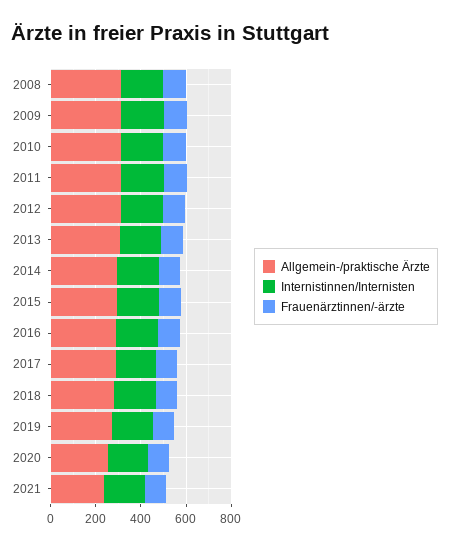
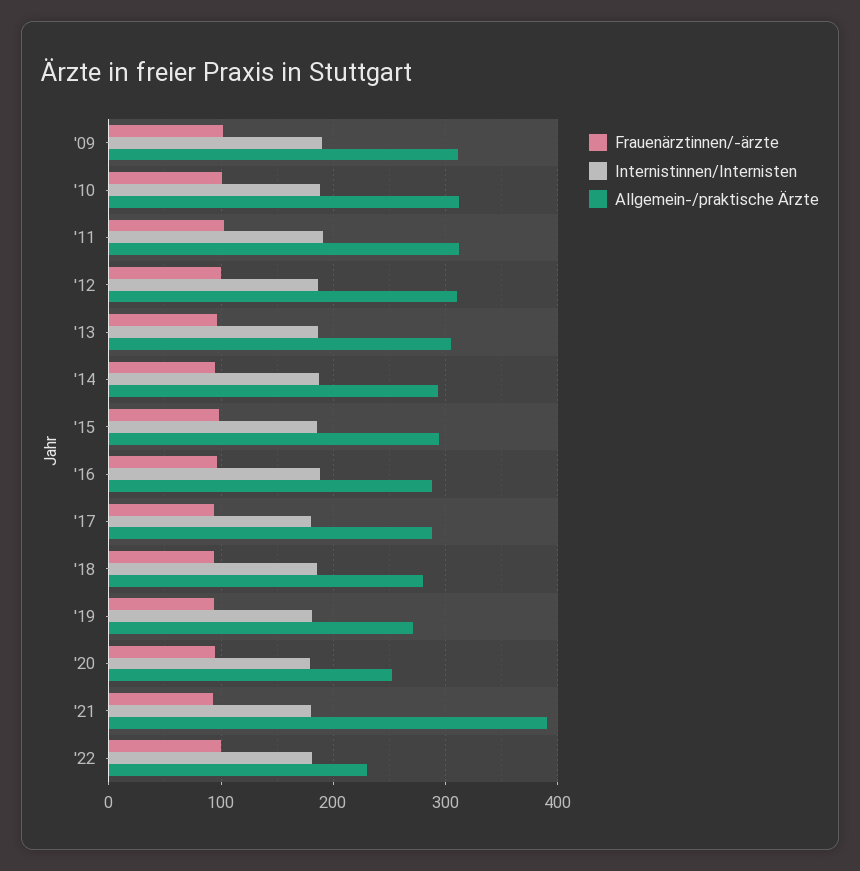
Allgemein-/praktische Ärzte, 2008: 300 -> none
Internistinnen/Internisten, 2008: 200 -> none
Frauenärztinnen/-ärzte, 2008: 100 -> none
Allgemein-/praktische Ärzte, 2021: 250 -> 390
Frauenärztinnen/-ärzte, '22: none -> 100
Internistinnen/Internisten, '22: none -> 180
Allgemein-/praktische Ärzte, '22: none -> 230

